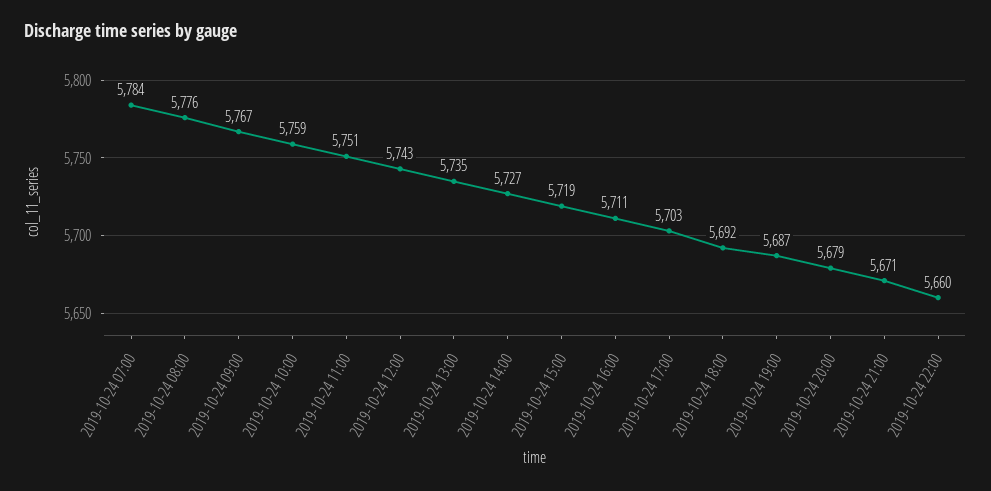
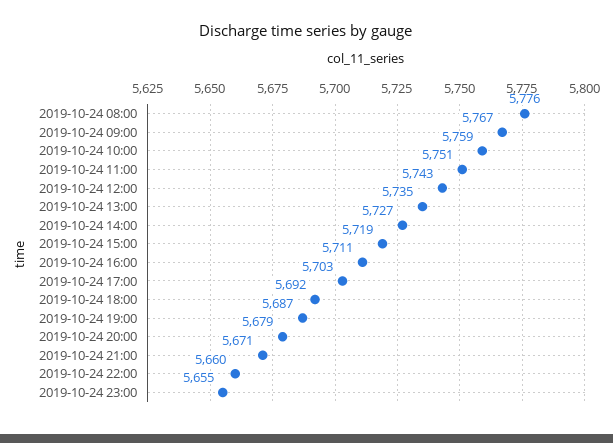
2019-10-24 07:00: 5784 -> none
2019-10-24 23:00: none -> 5655

